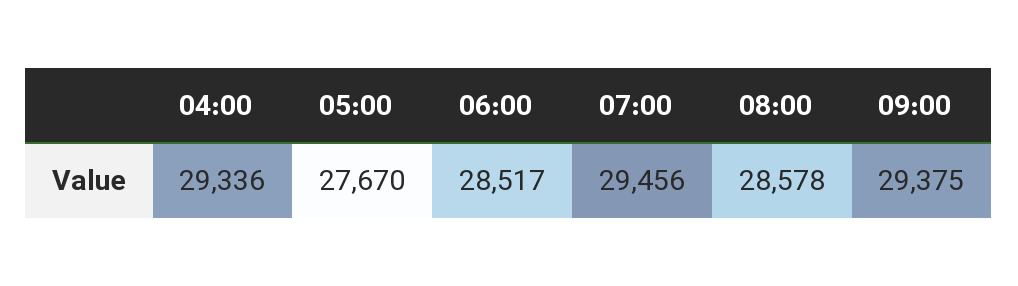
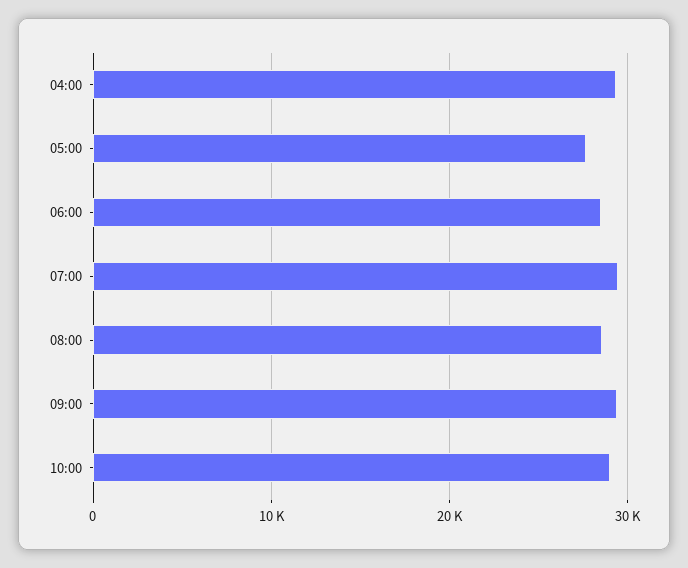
10:00: none -> 29000

